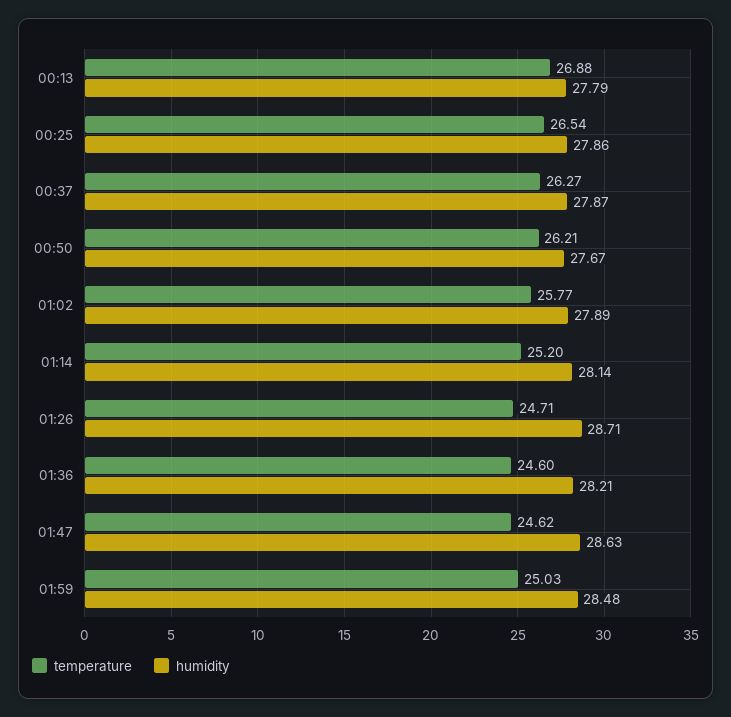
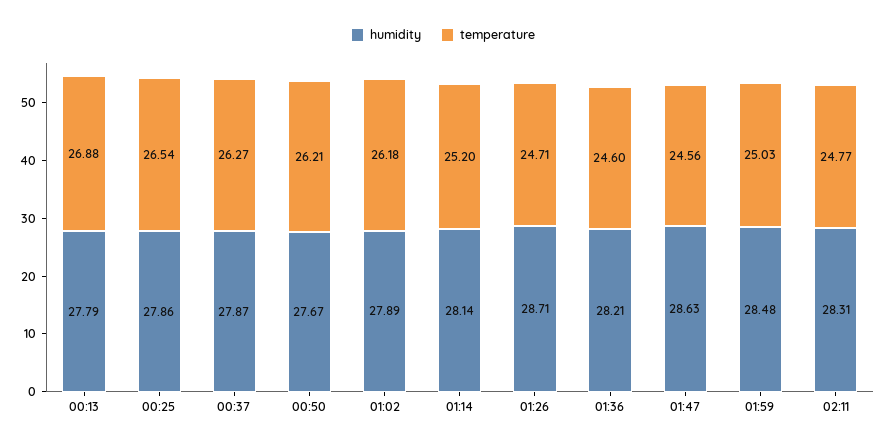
temperature, 01:02: 25.77 -> 26.18
temperature, 01:47: 24.62 -> 24.56
humidity, 02:11: none -> 28.31
temperature, 02:11: none -> 24.77

